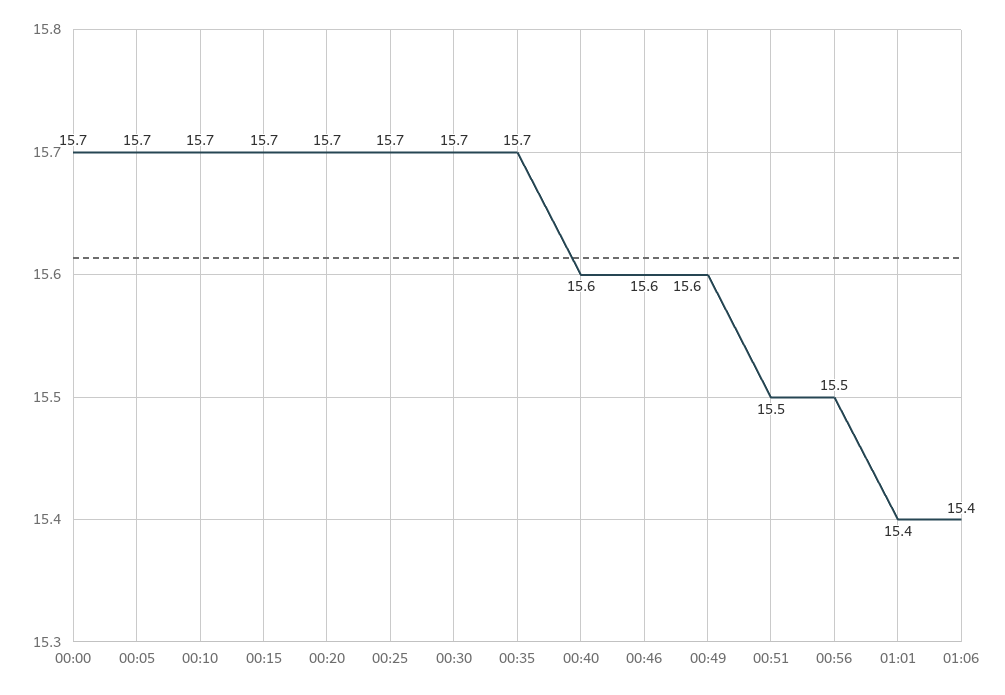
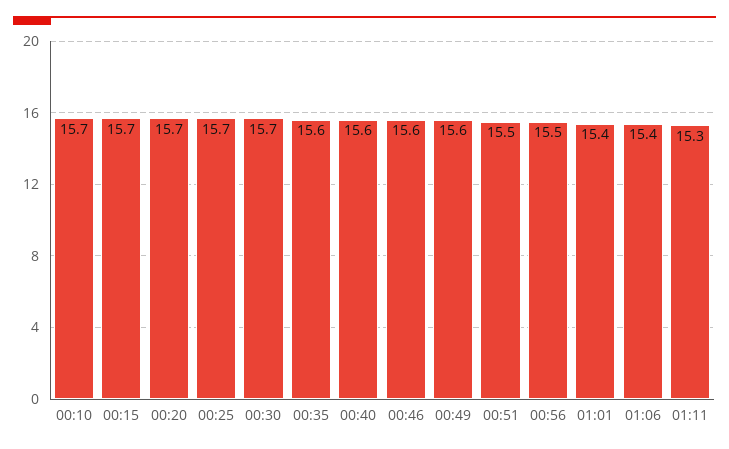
00:00: 15.7 -> none
00:05: 15.7 -> none
00:35: 15.7 -> 15.6
01:11: none -> 15.3

